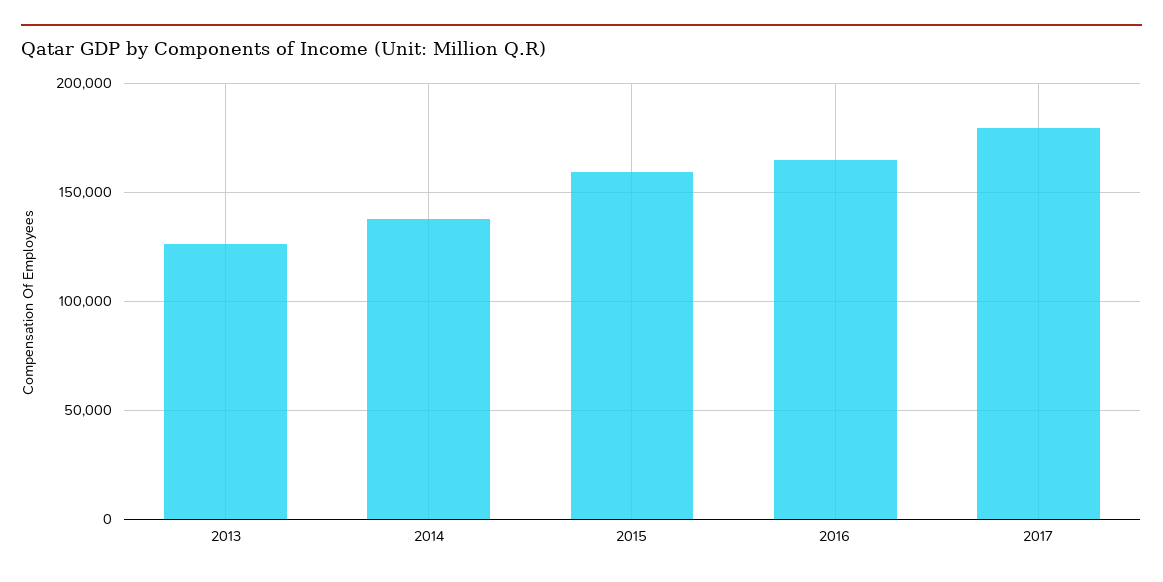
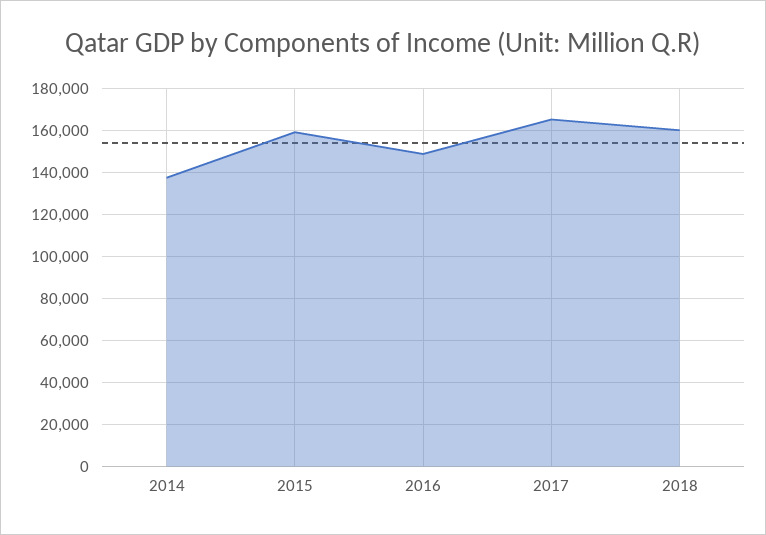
2013: 125000 -> none
2016: 165000 -> 150000
2017: 180000 -> 165000
2018: none -> 160000

